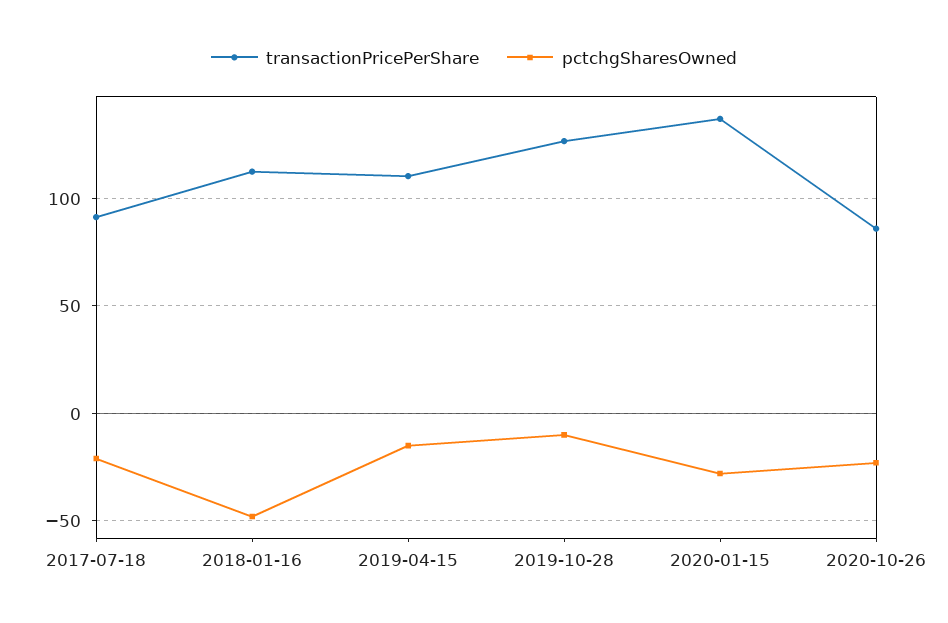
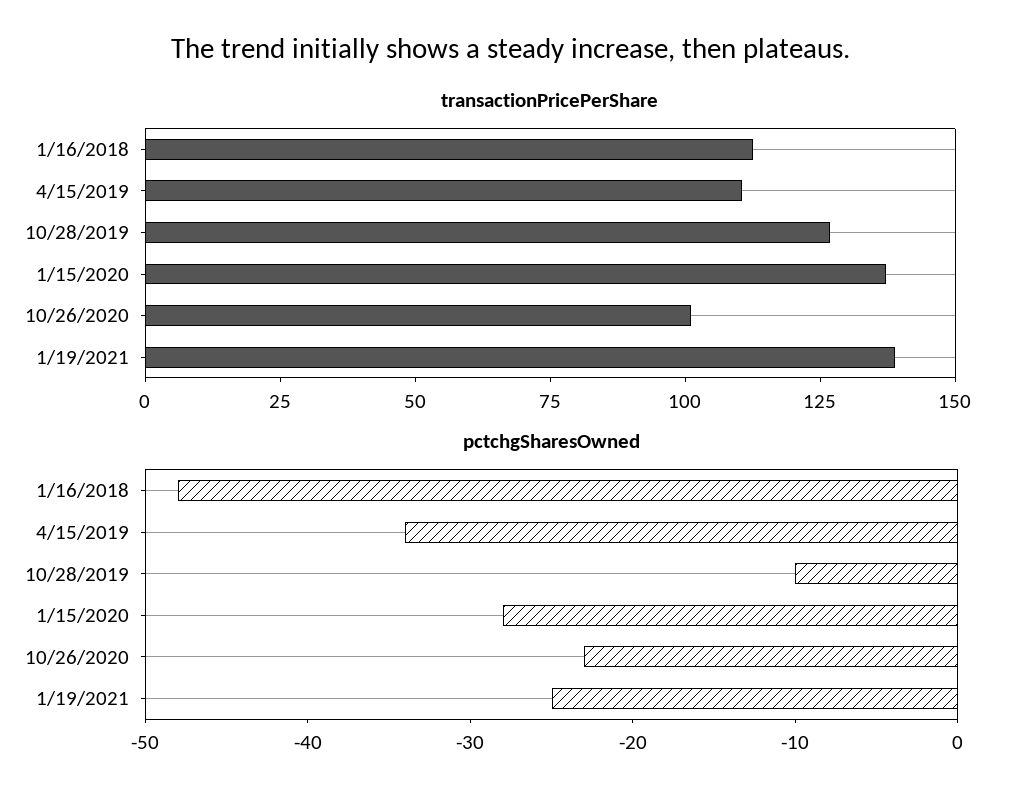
transactionPricePerShare, 2017-07-18: 90 -> none
pctchgSharesOwned, 2017-07-18: -20 -> none
pctchgSharesOwned, 2019-04-15: -15 -> -34
transactionPricePerShare, 2020-10-26: 85 -> 100
transactionPricePerShare, 1/19/2021: none -> 140
pctchgSharesOwned, 1/19/2021: none -> -25

